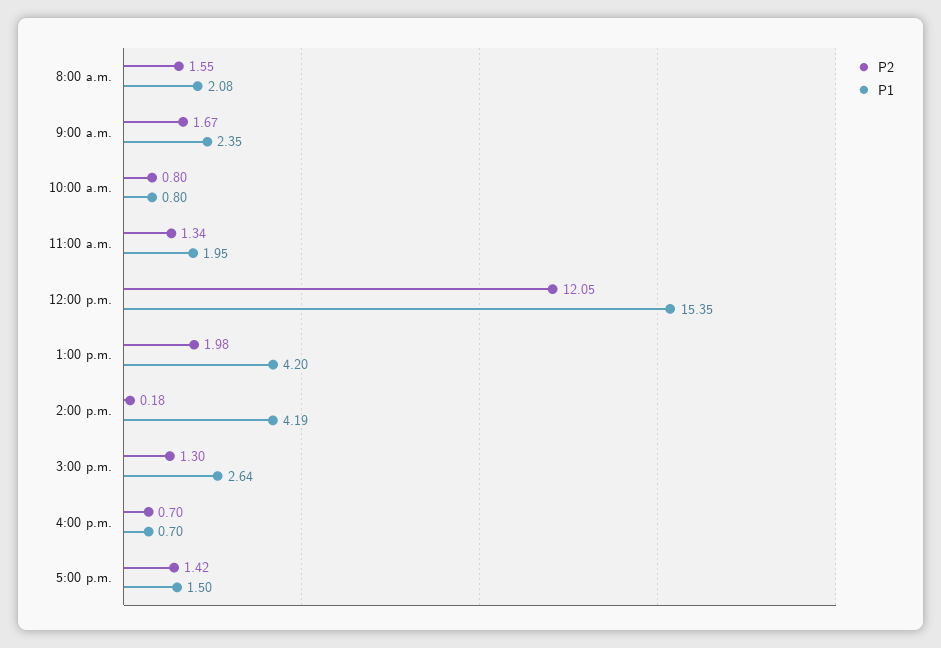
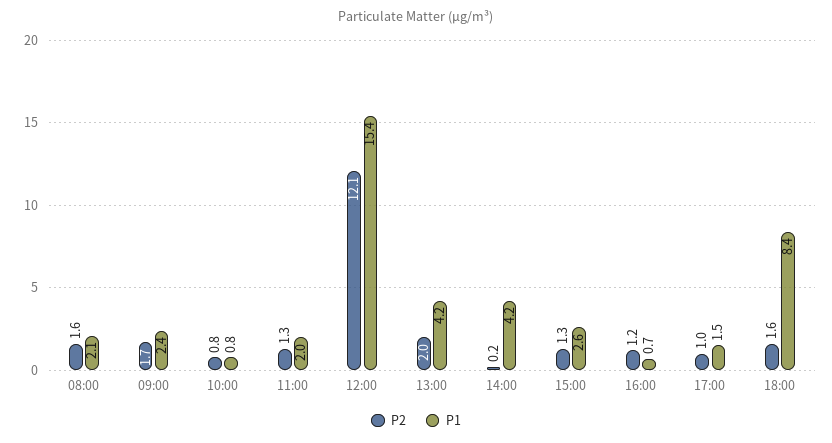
P2, 4:00 p.m.: 0.7 -> 1.2
P2, 5:00 p.m.: 1.42 -> 1
P2, 18:00: none -> 1.6
P1, 18:00: none -> 8.4

